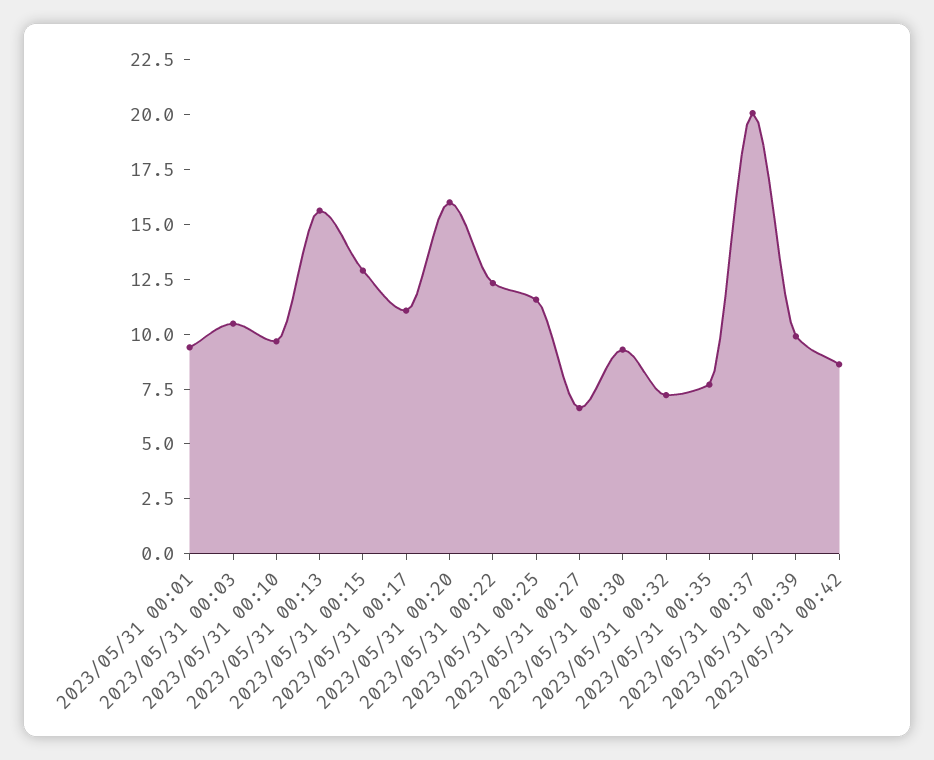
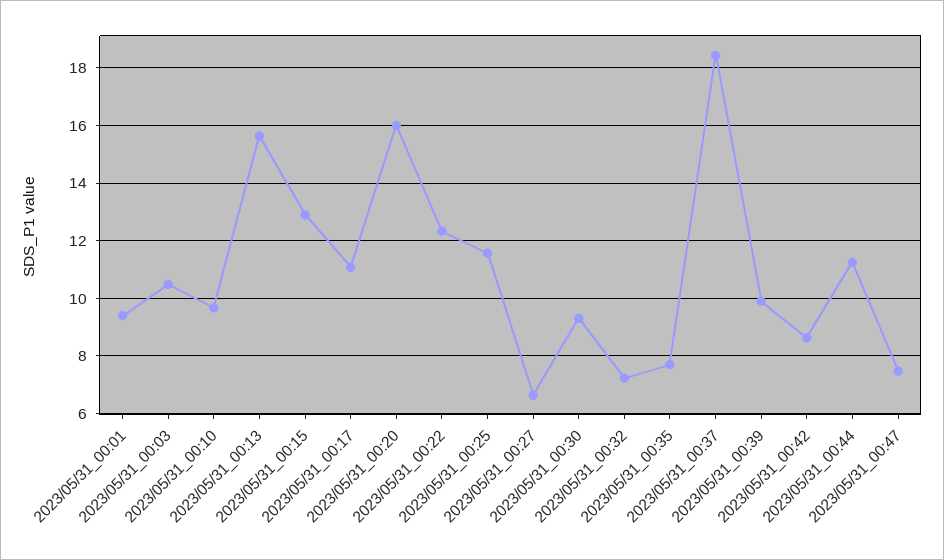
2023/05/31 00:37: 20 -> 18.5
2023/05/31_00:44: none -> 11.25
2023/05/31_00:47: none -> 7.5

